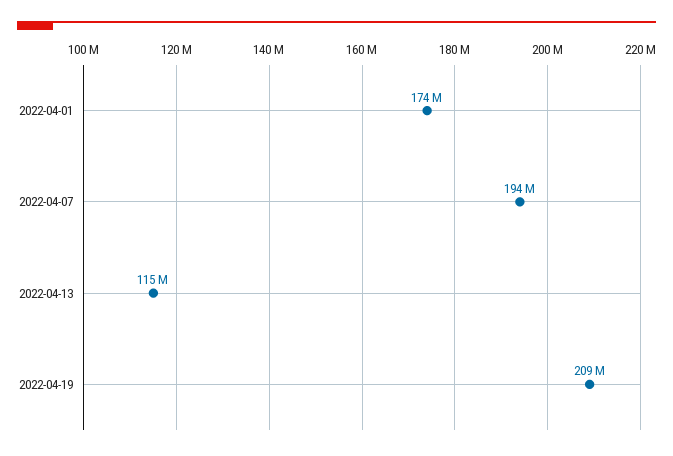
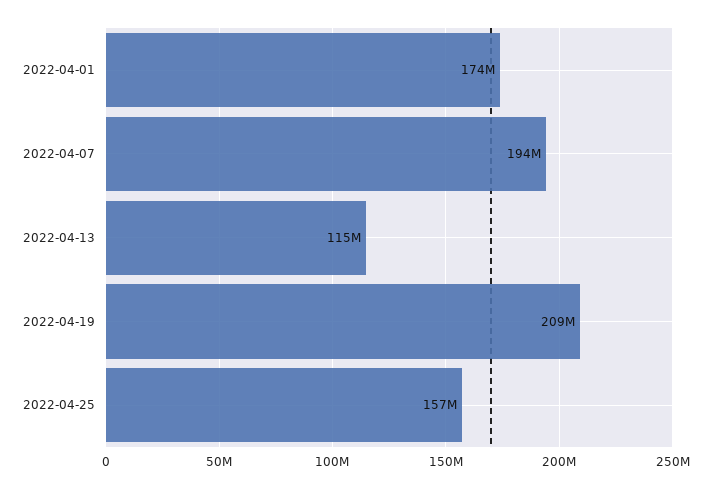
2022-04-25: none -> 157000000

